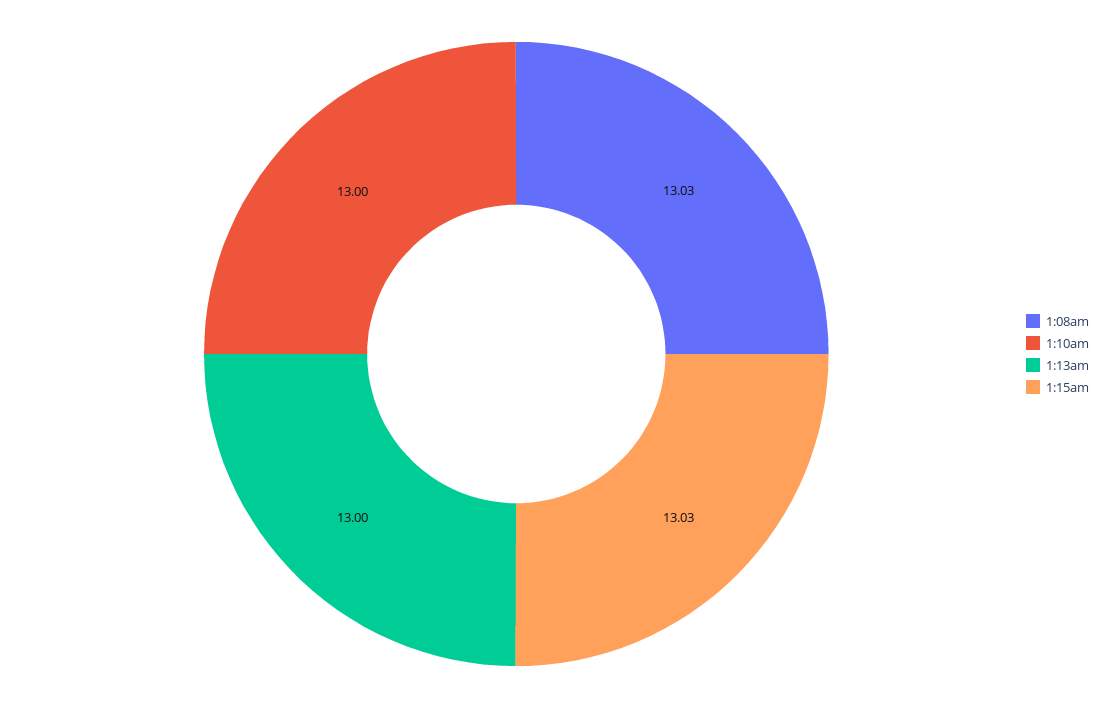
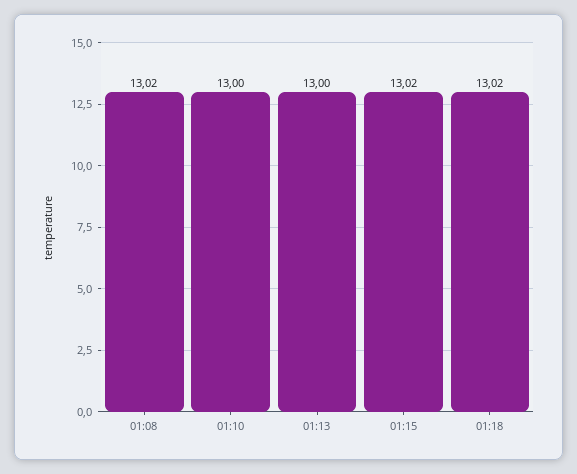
1:08am: 13.03 -> 13.02
1:15am: 13.03 -> 13.02
01:18: none -> 13.02

